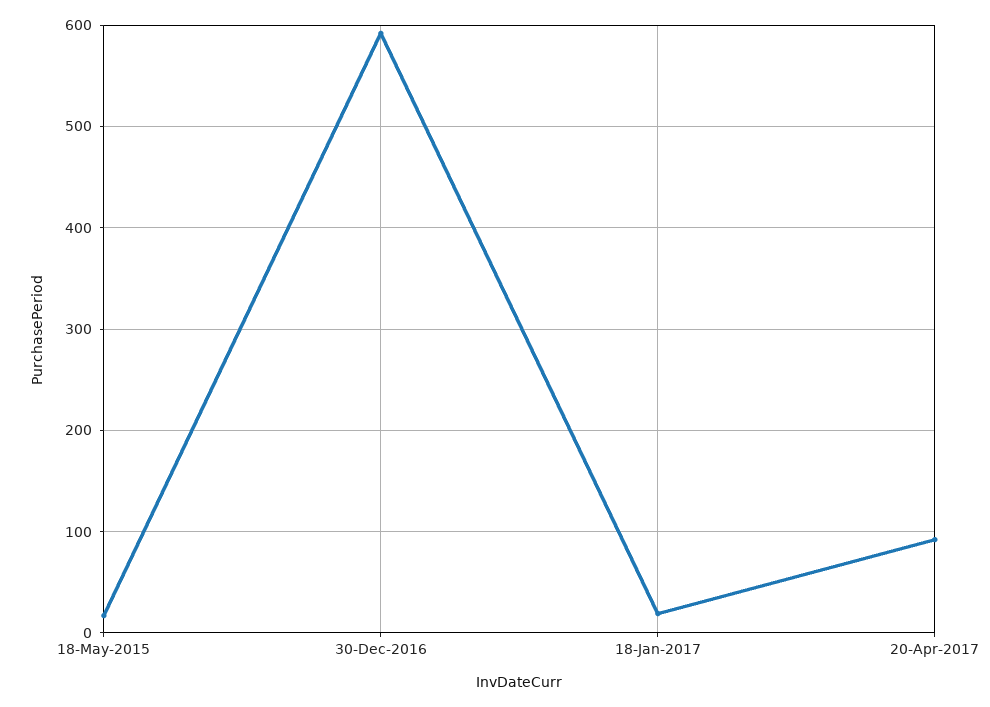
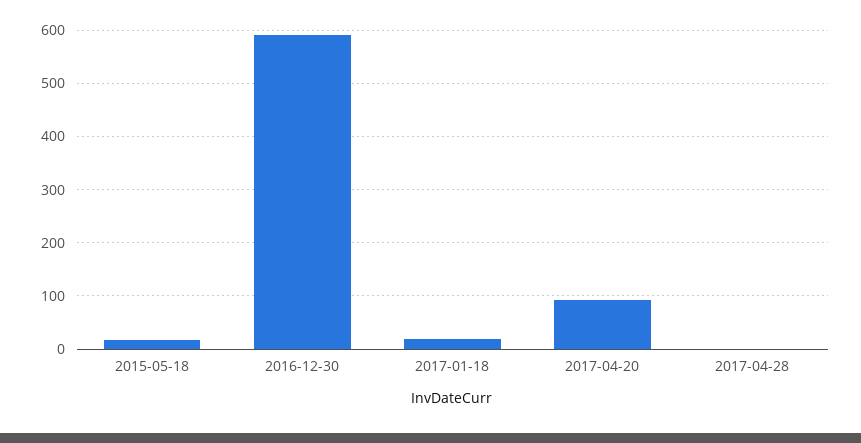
2017-04-28: none -> 0

